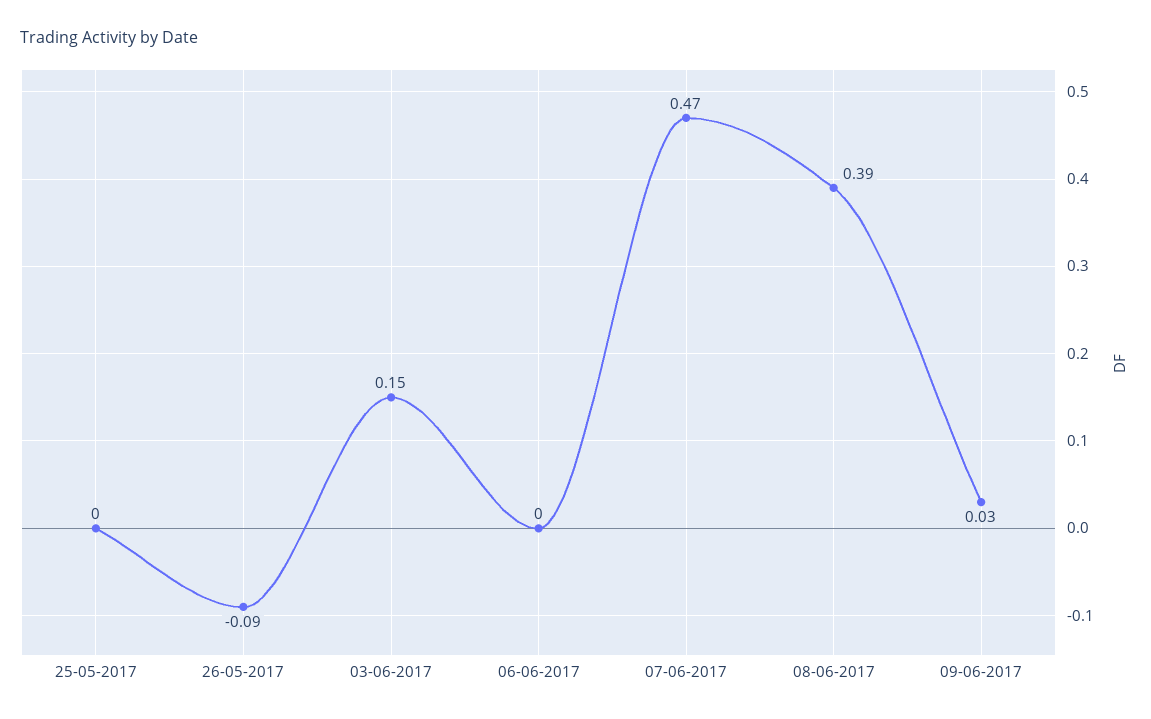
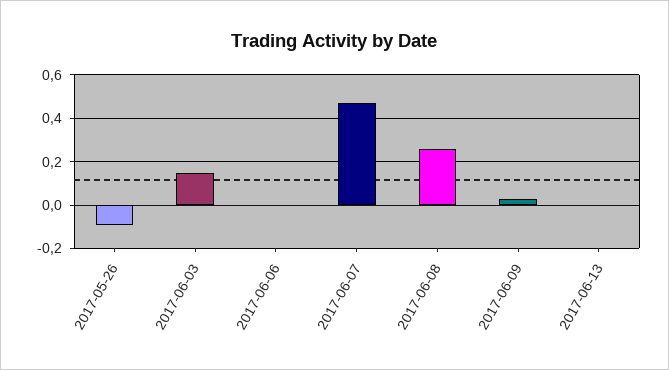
25-05-2017: 0 -> none
08-06-2017: 0.39 -> 0.25
2017-06-13: none -> 0

